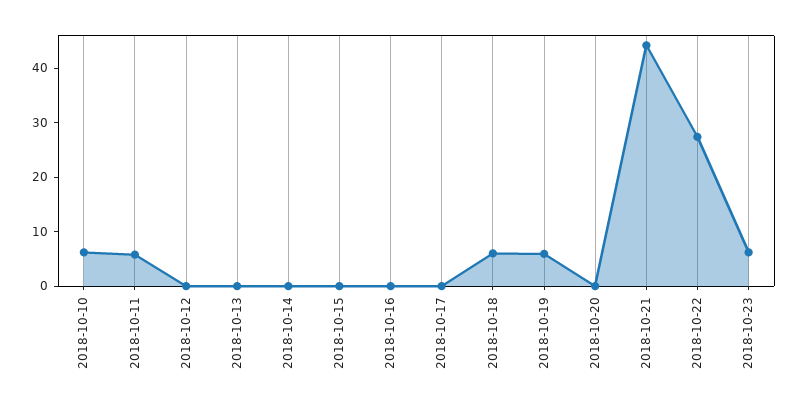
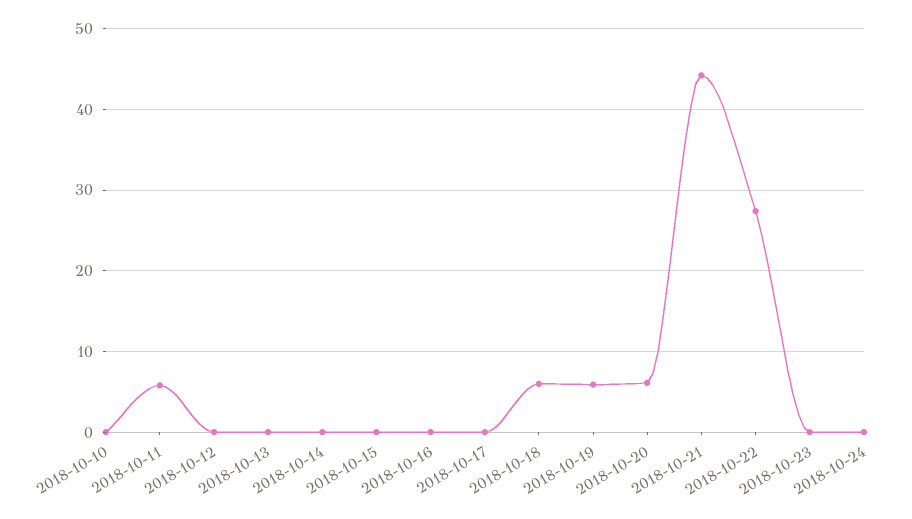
2018-10-10: 6 -> 0
2018-10-20: 0 -> 6
2018-10-23: 6 -> 0
2018-10-24: none -> 0

